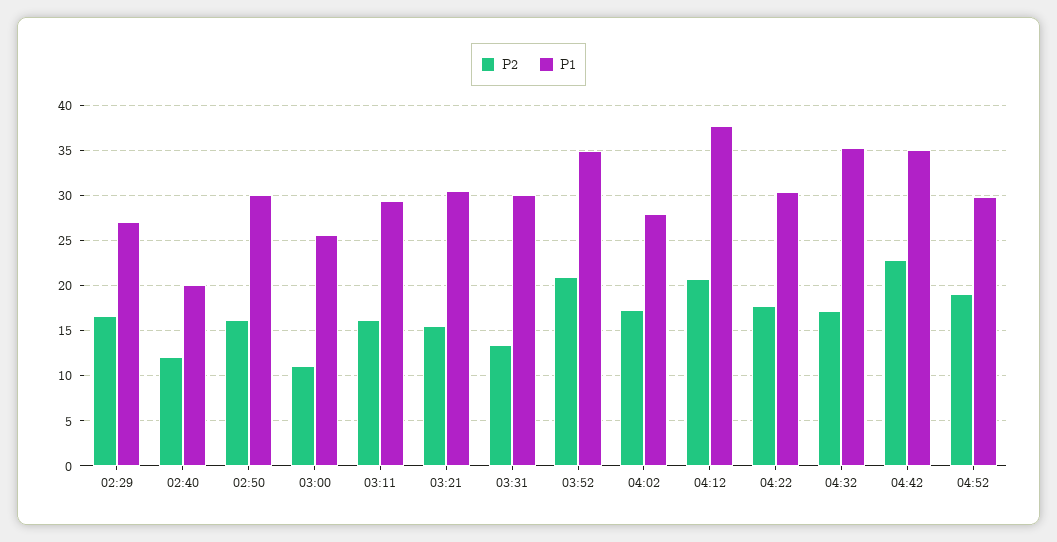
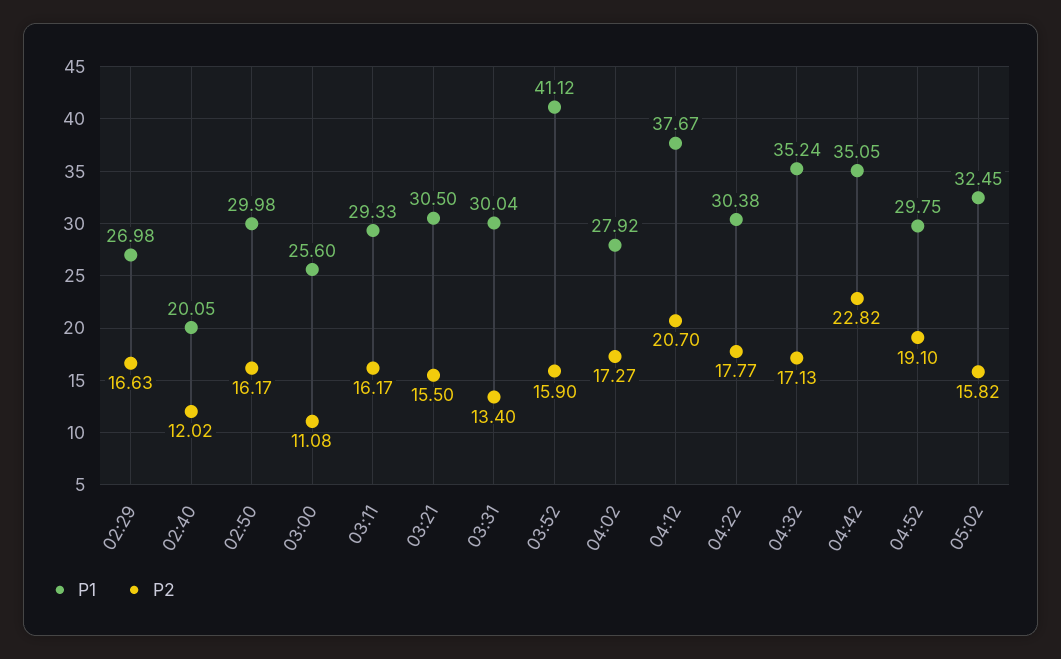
P2, 03:52: 21 -> 15.9
P1, 03:52: 35 -> 41.12
P1, 05:02: none -> 32.45
P2, 05:02: none -> 15.82

